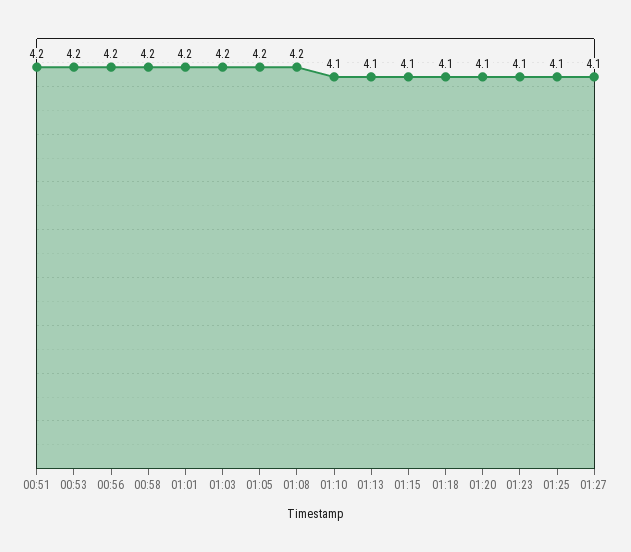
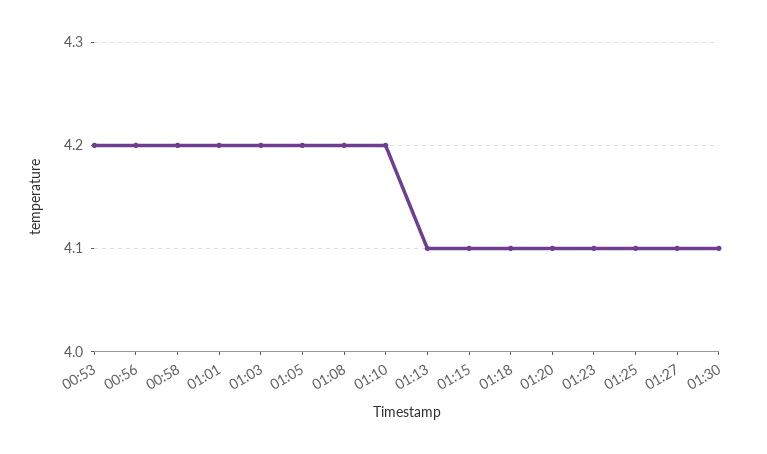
00:51: 4.2 -> none
01:10: 4.1 -> 4.2
01:30: none -> 4.1

